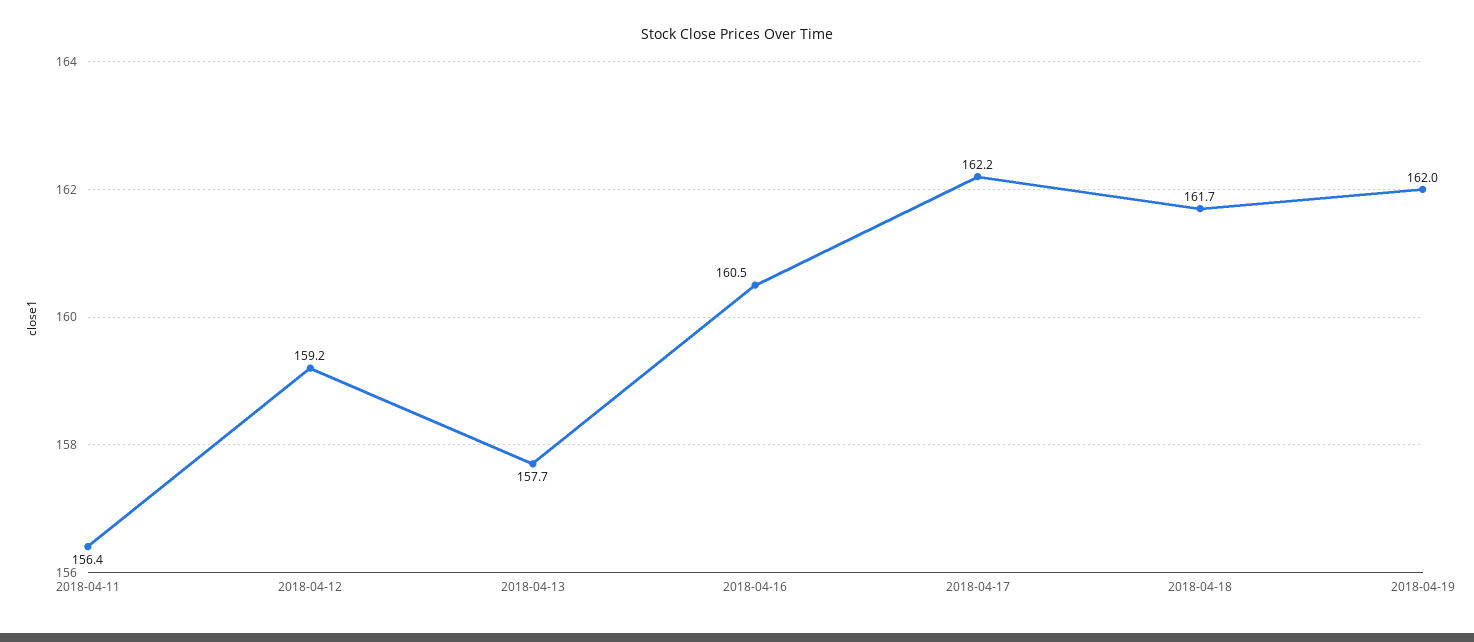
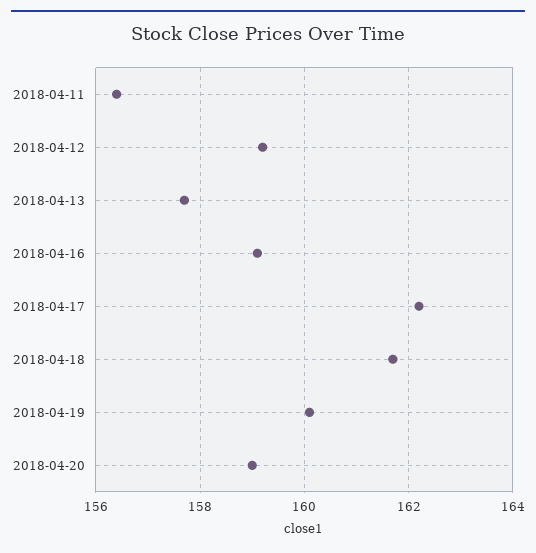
2018-04-16: 160.5 -> 159
2018-04-19: 162 -> 160
2018-04-20: none -> 159

